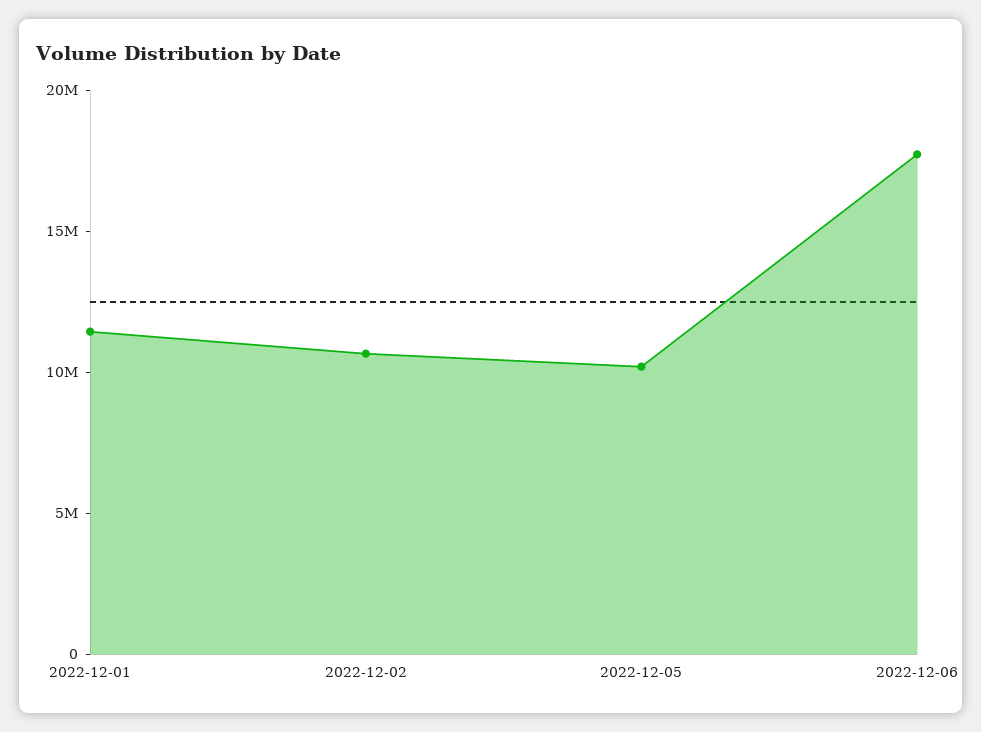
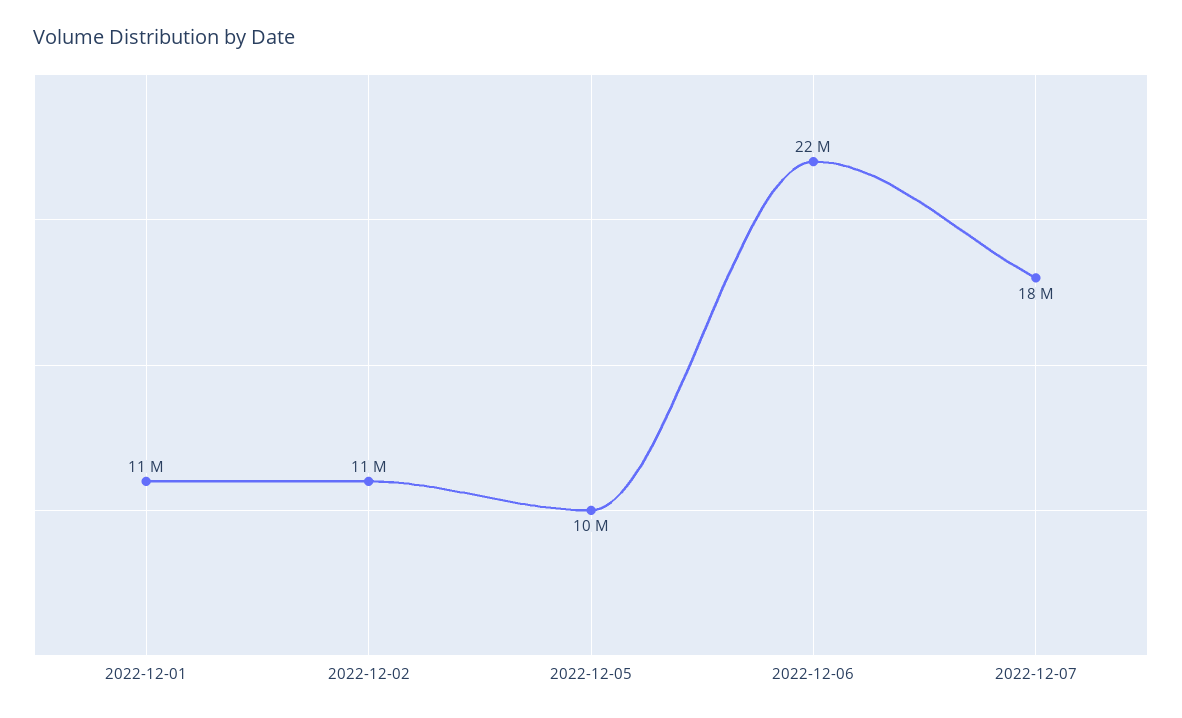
2022-12-06: 18000000 -> 22000000
2022-12-07: none -> 18000000

